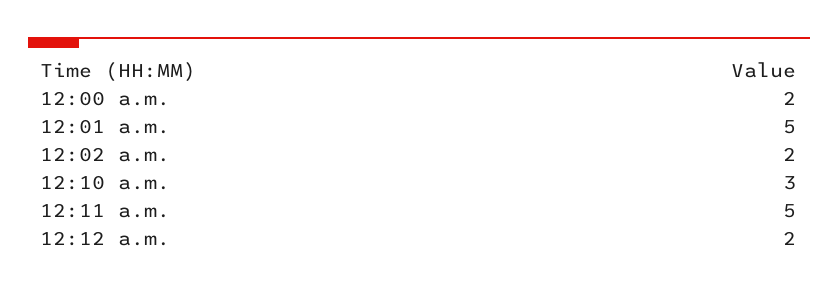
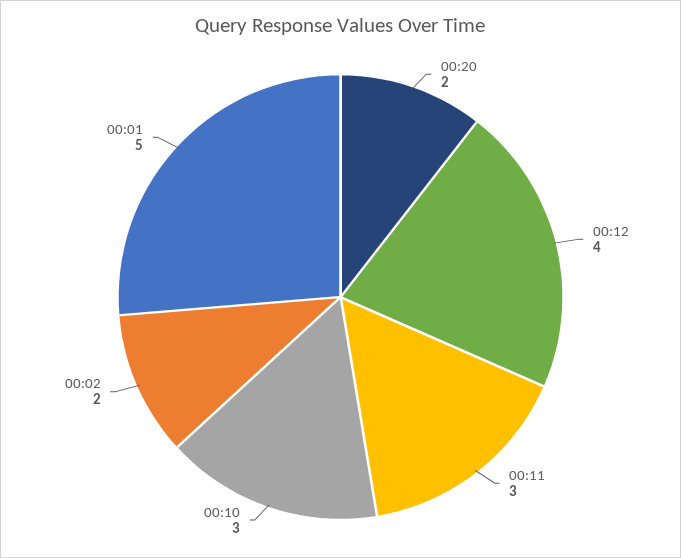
12:00 a.m.: 2 -> none
12:11 a.m.: 5 -> 3
12:12 a.m.: 2 -> 4
00:20: none -> 2

